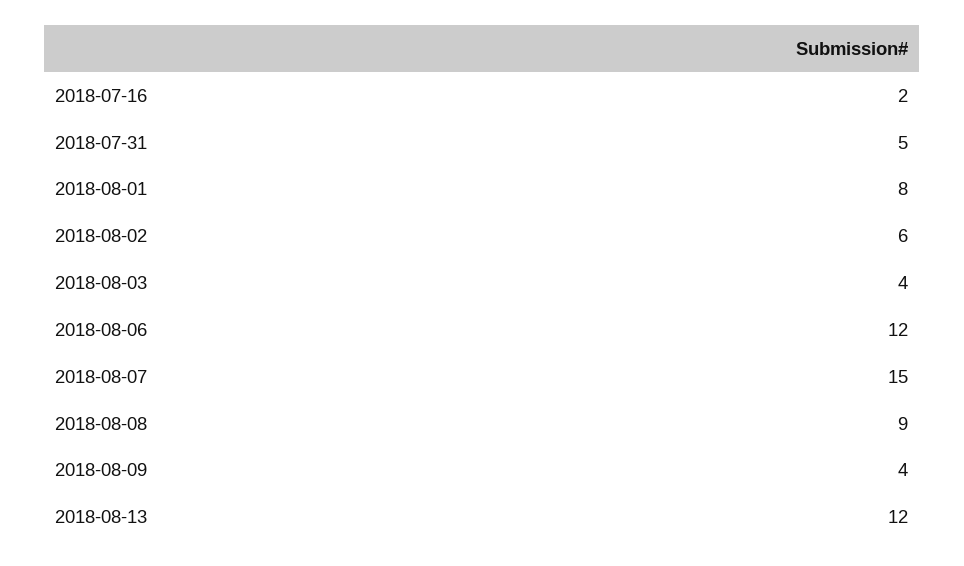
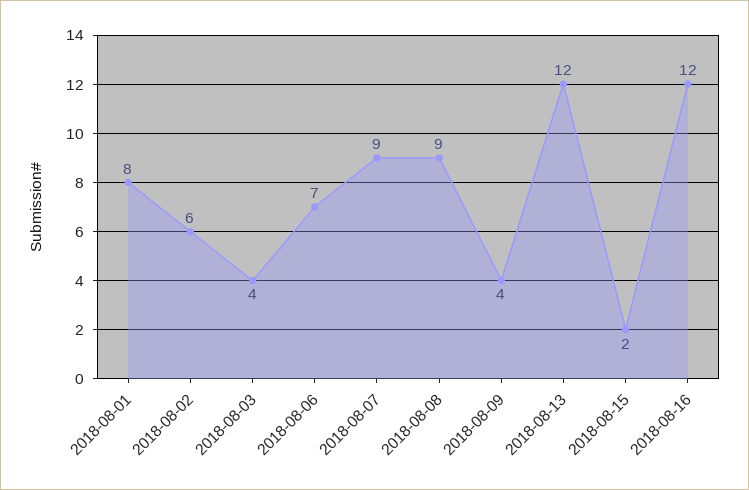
2018-07-16: 2 -> none
2018-07-31: 5 -> none
2018-08-06: 12 -> 7
2018-08-07: 15 -> 9
2018-08-15: none -> 2
2018-08-16: none -> 12

